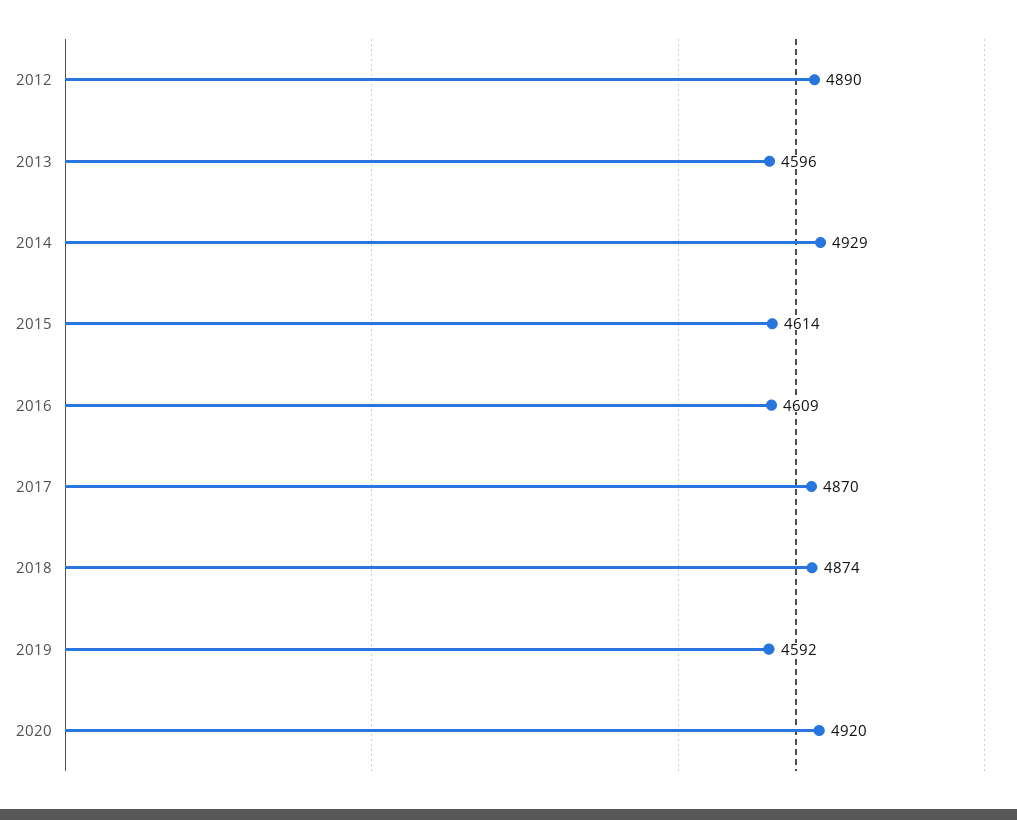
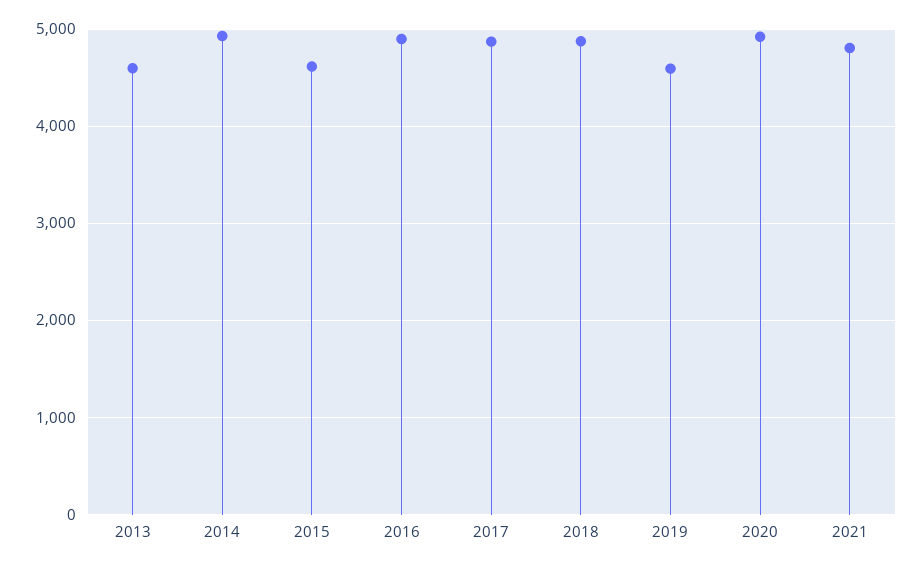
2012: 4890 -> none
2016: 4609 -> 4900
2021: none -> 4800

